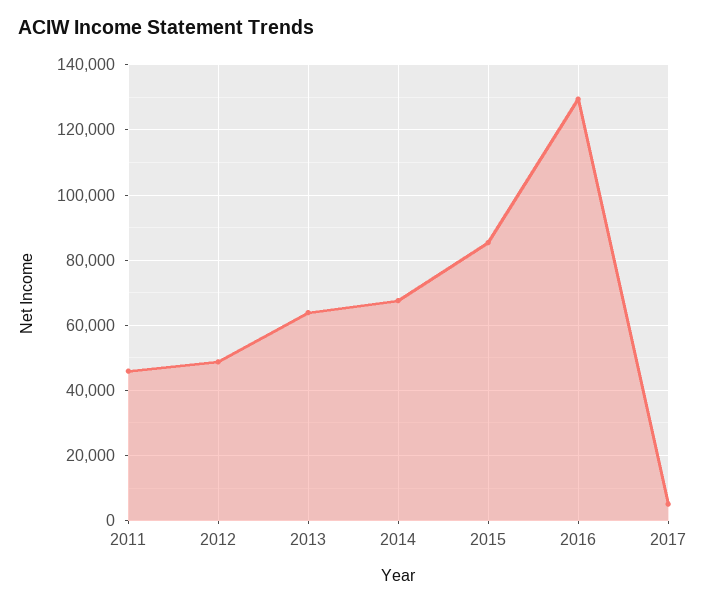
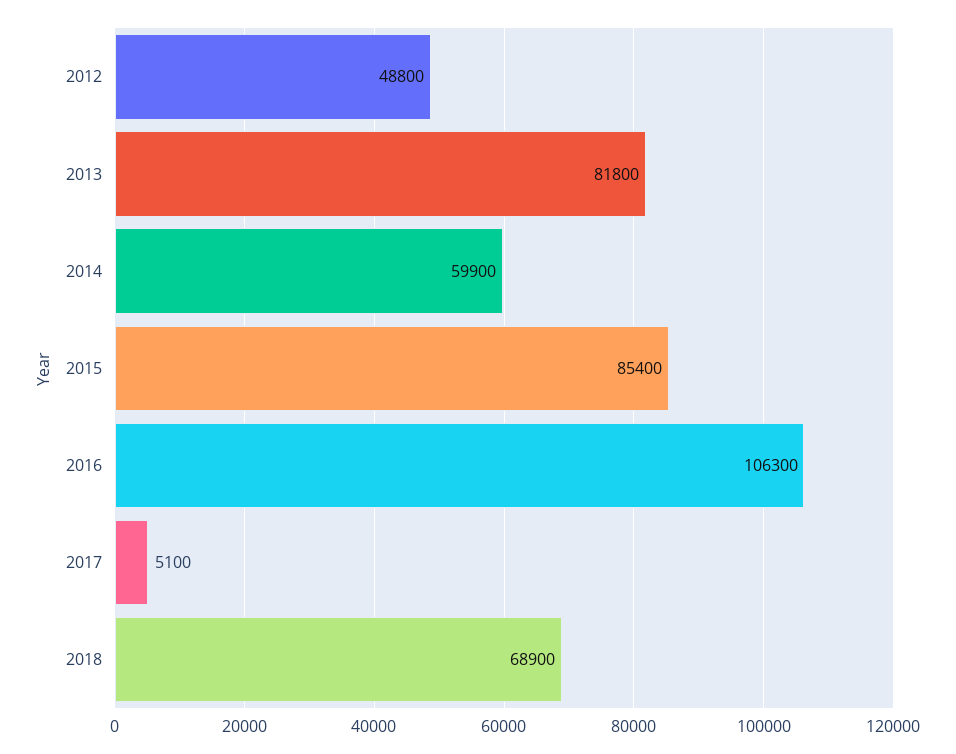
2011: 46000 -> none
2013: 64000 -> 81800
2014: 68000 -> 59900
2016: 130000 -> 106300
2018: none -> 68900

